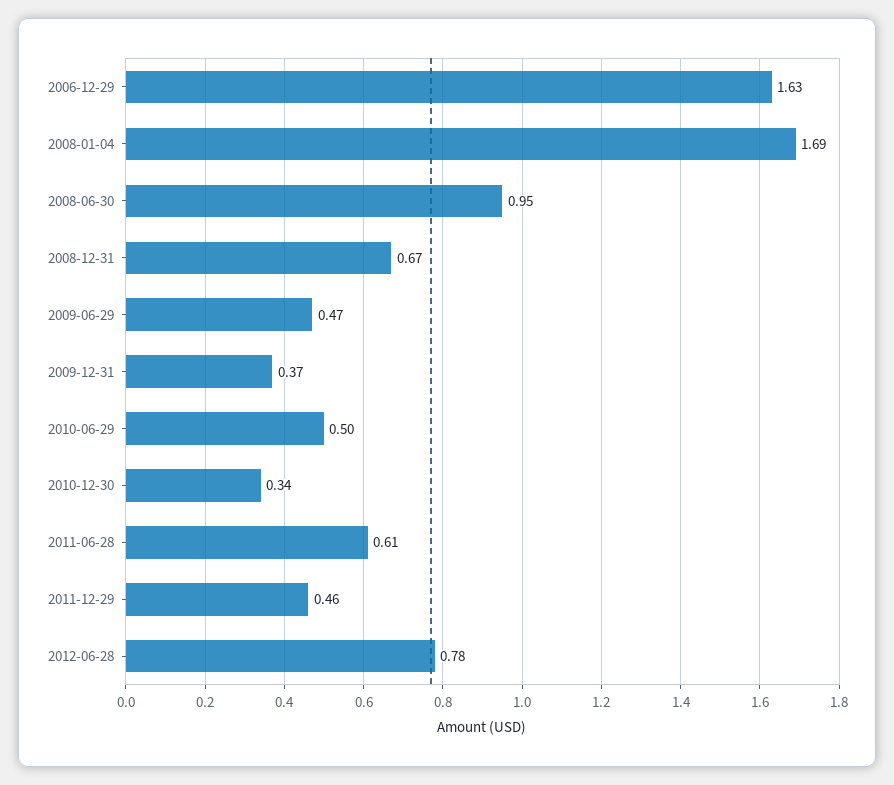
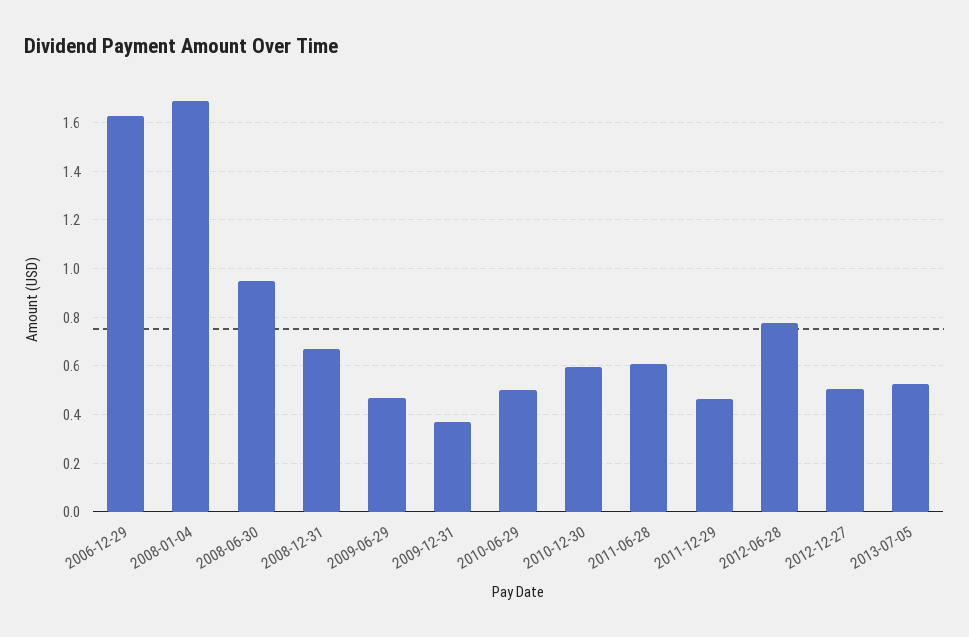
2010-12-30: 0.34 -> 0.6
2012-12-27: none -> 0.5
2013-07-05: none -> 0.525

